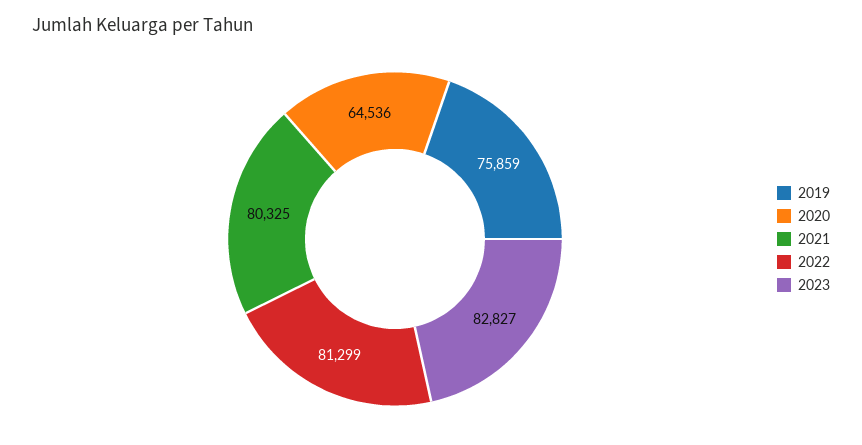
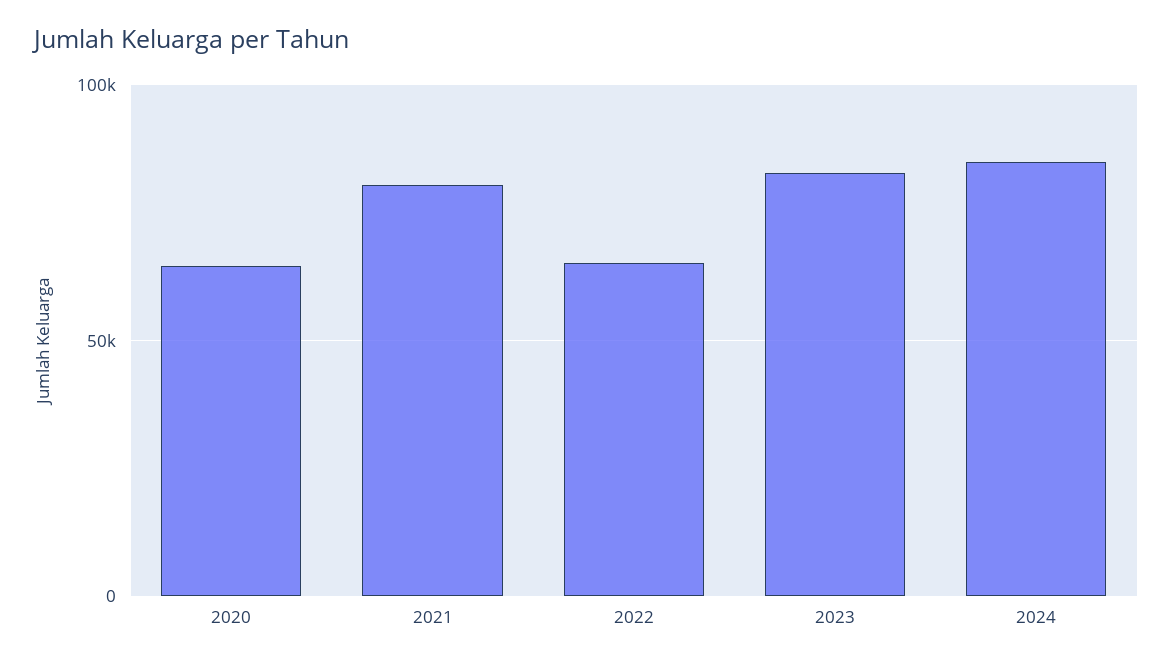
2019: 75859 -> none
2022: 81299 -> 65000
2024: none -> 85000

